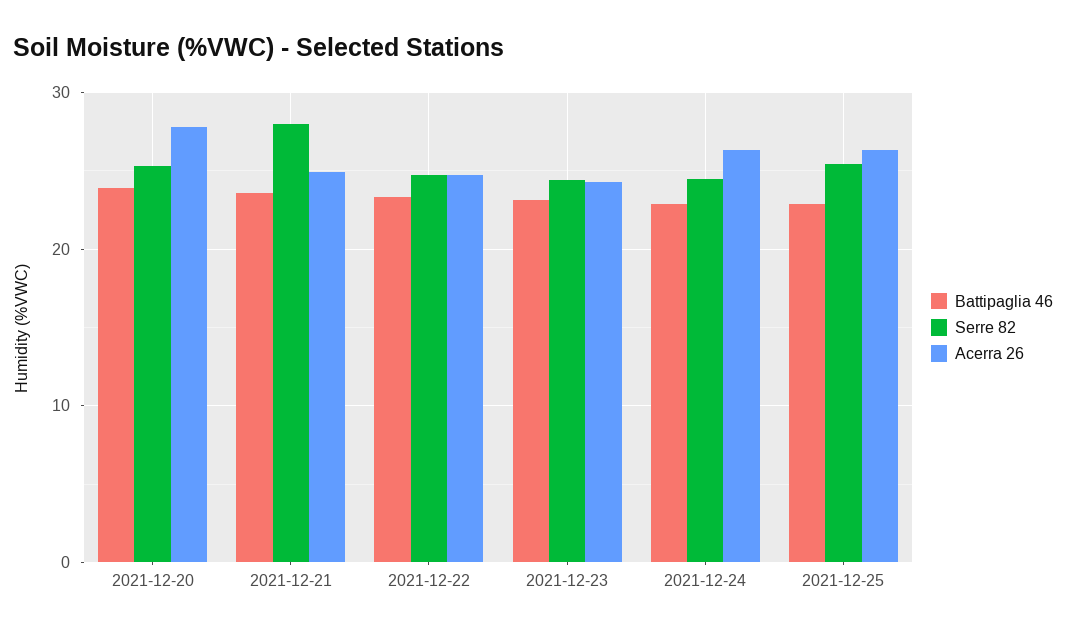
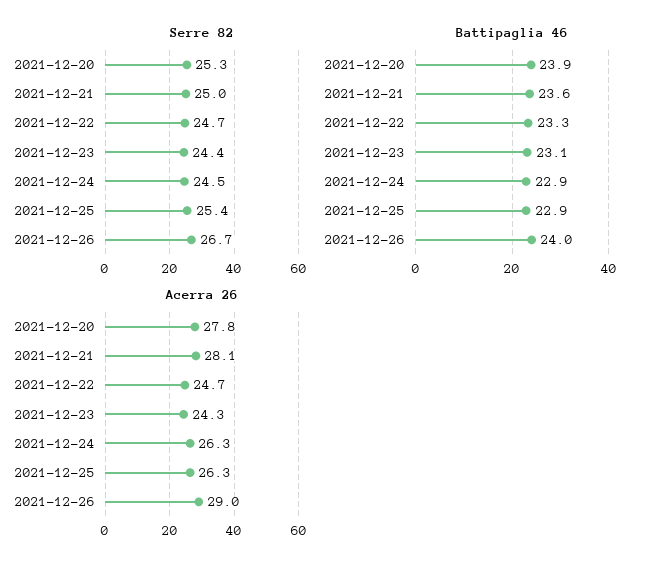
Serre 82, 2021-12-21: 28 -> 25
Acerra 26, 2021-12-21: 25 -> 28.1
Serre 82, 2021-12-26: none -> 26.7
Battipaglia 46, 2021-12-26: none -> 24
Acerra 26, 2021-12-26: none -> 29

